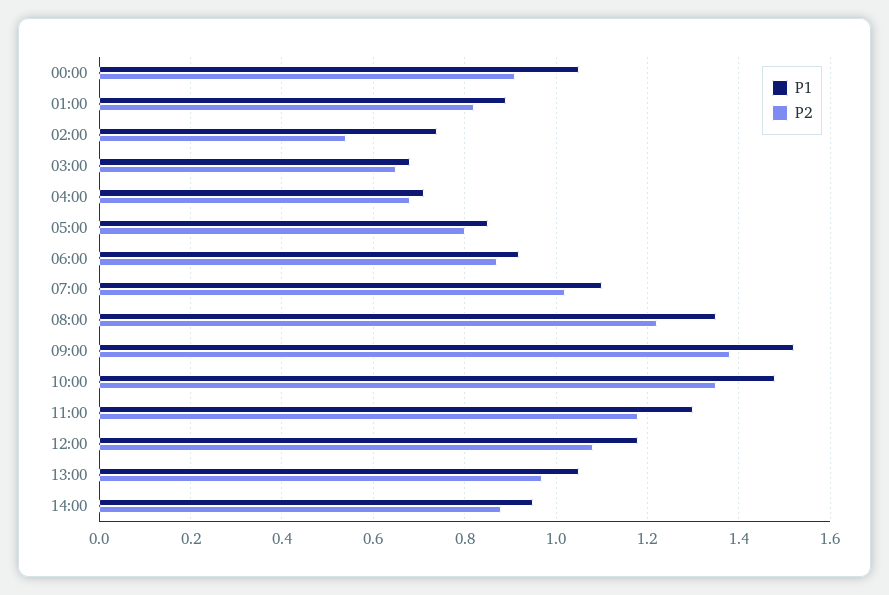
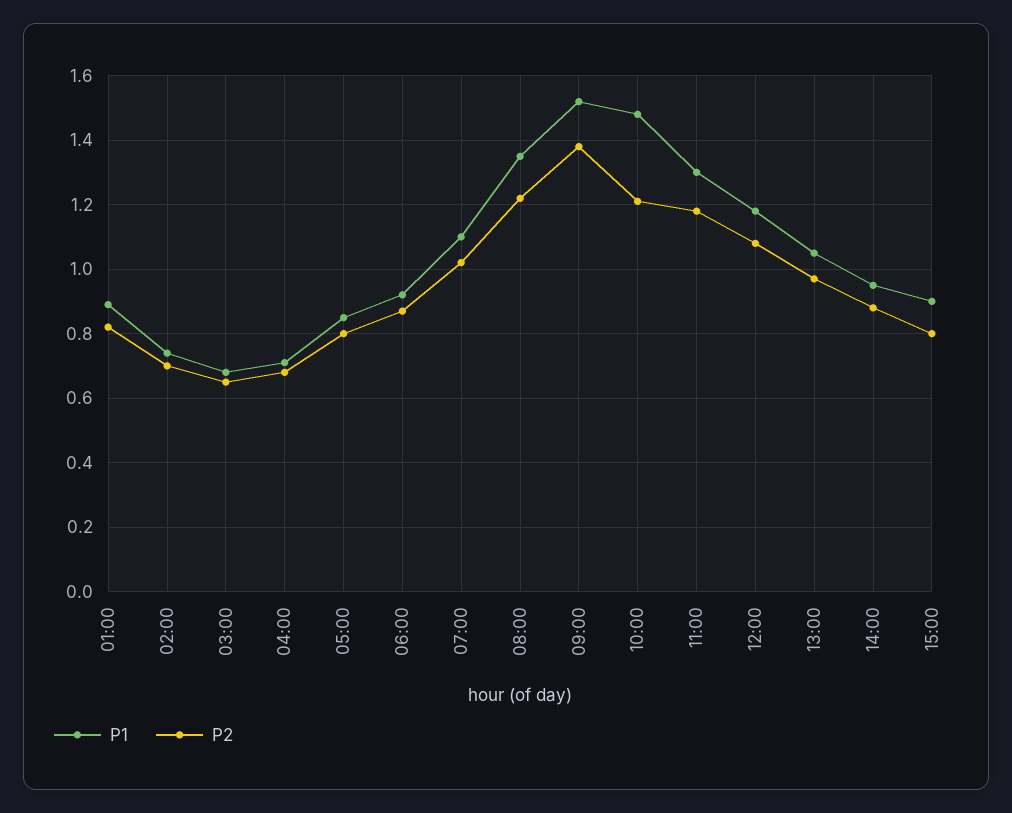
P1, 00:00: 1.05 -> none
P2, 00:00: 0.9 -> none
P2, 02:00: 0.55 -> 0.7
P2, 10:00: 1.35 -> 1.2
P1, 15:00: none -> 0.9
P2, 15:00: none -> 0.8

